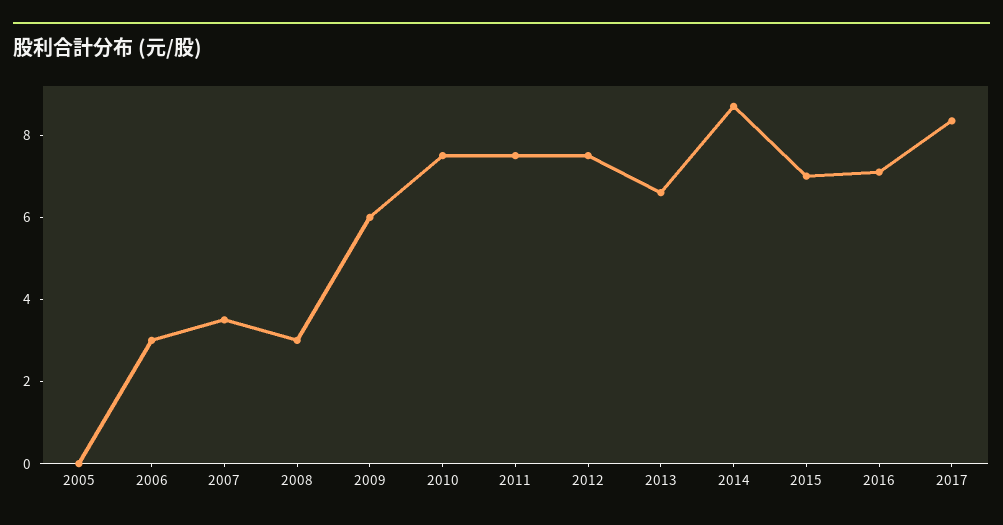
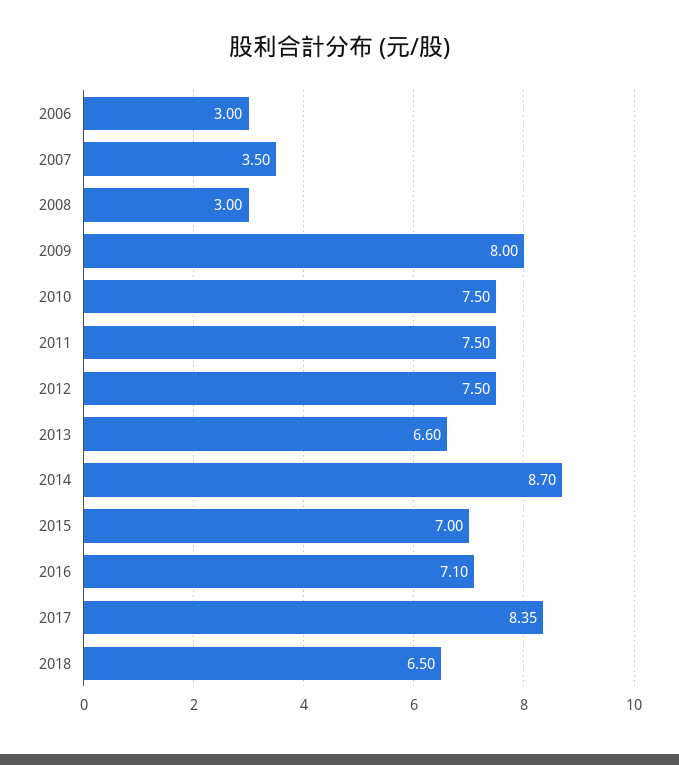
2005: 0 -> none
2009: 6 -> 8
2018: none -> 6.5

